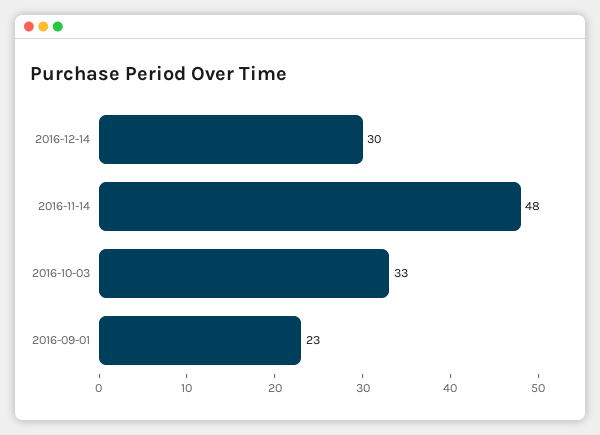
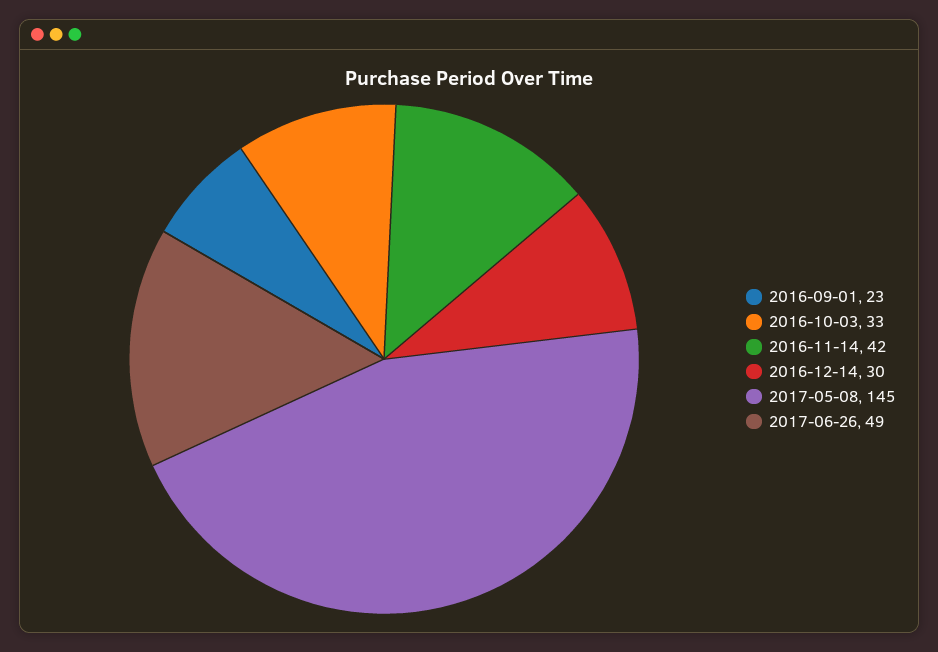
2016-11-14: 48 -> 42
2017-05-08: none -> 145
2017-06-26: none -> 49

